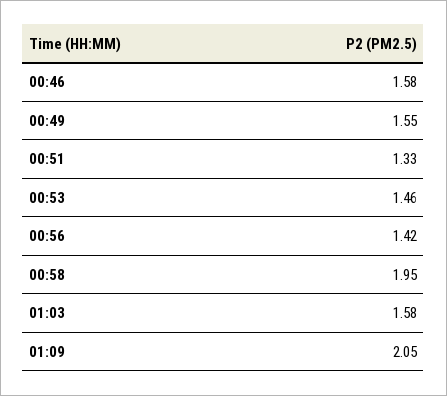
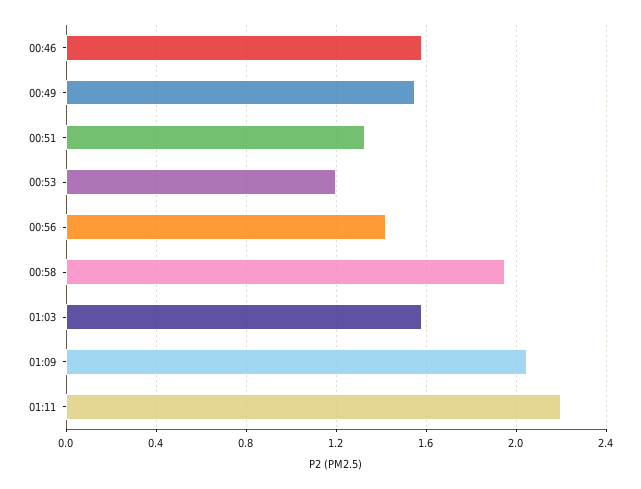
00:53: 1.46 -> 1.2
01:11: none -> 2.2

